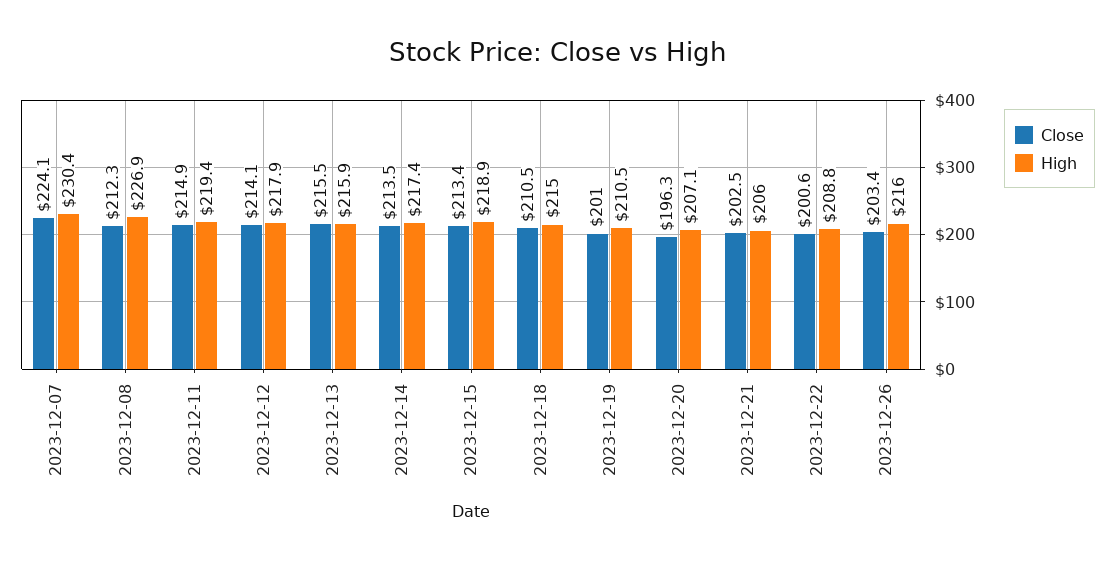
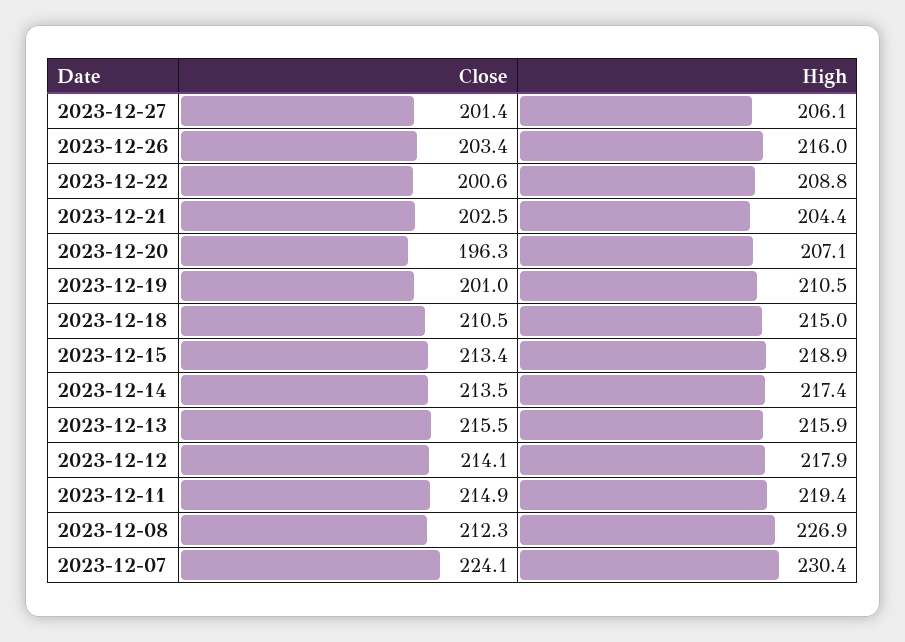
High, 2023-12-21: 206 -> 204.4
Close, 2023-12-27: none -> 201.4
High, 2023-12-27: none -> 206.1

